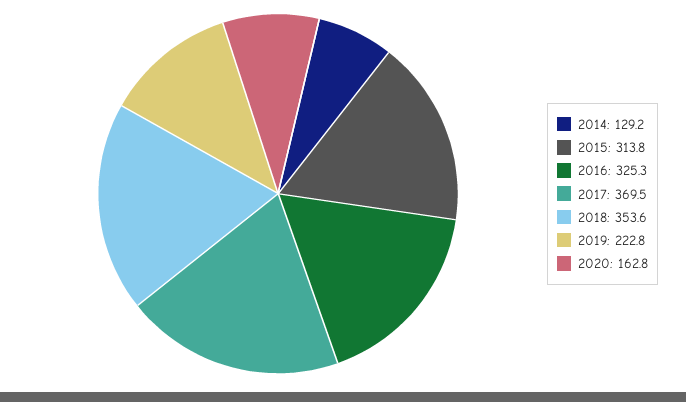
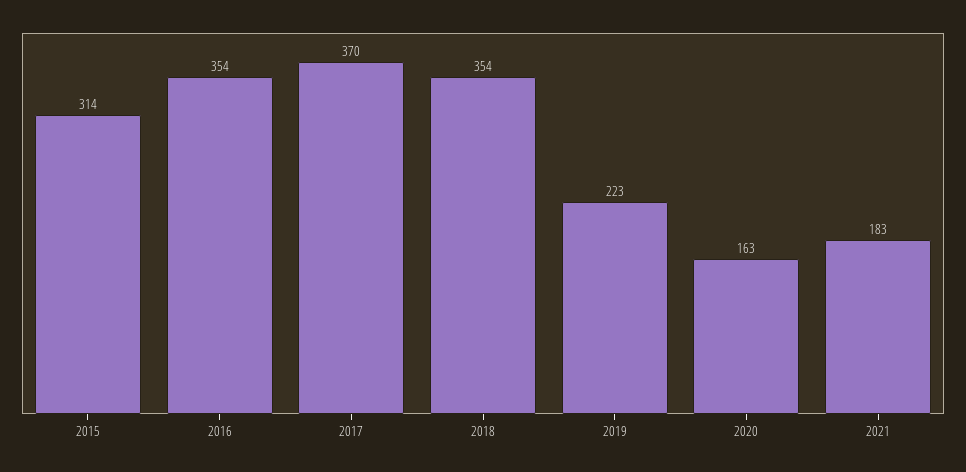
2014: 129.2 -> none
2016: 325.3 -> 354
2021: none -> 183

